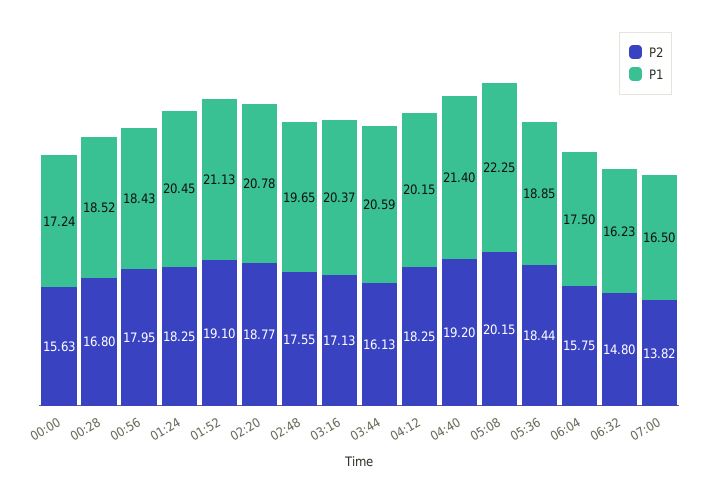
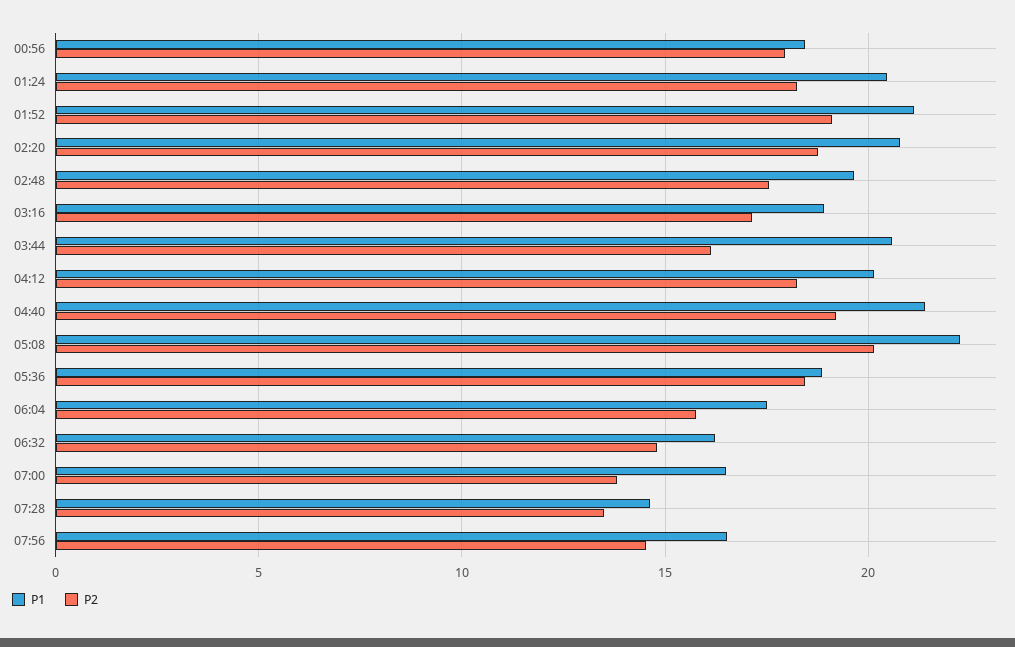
P2, 00:00: 15.63 -> none
P1, 00:00: 17.24 -> none
P2, 00:28: 16.8 -> none
P1, 00:28: 18.52 -> none
P1, 03:16: 20.37 -> 19
P1, 07:28: none -> 14.5
P2, 07:28: none -> 13.5
P1, 07:56: none -> 16.5
P2, 07:56: none -> 14.5

